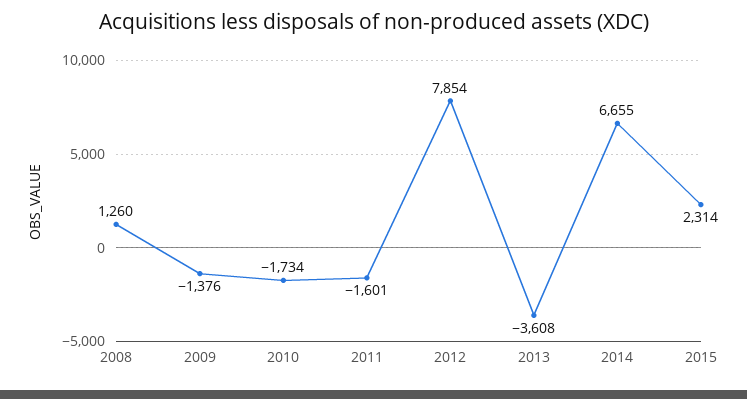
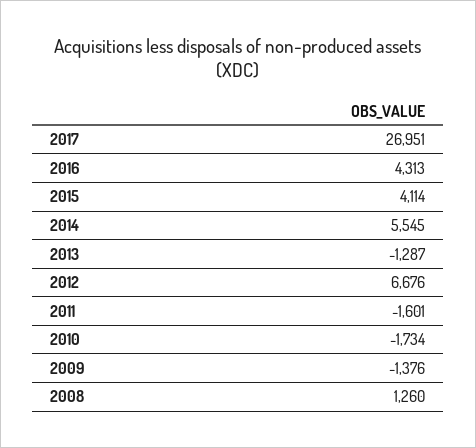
2012: 7854 -> 6676
2013: -3608 -> -1287
2014: 6655 -> 5545
2015: 2314 -> 4114
2017: none -> 26951
2016: none -> 4313

